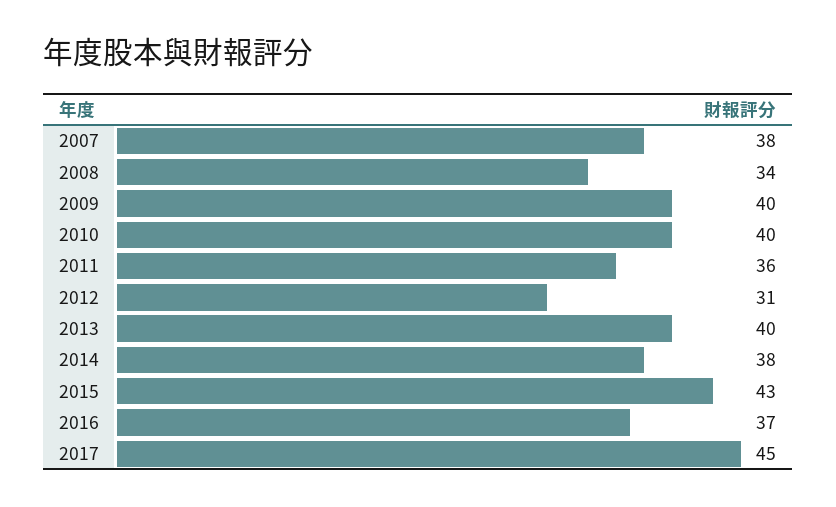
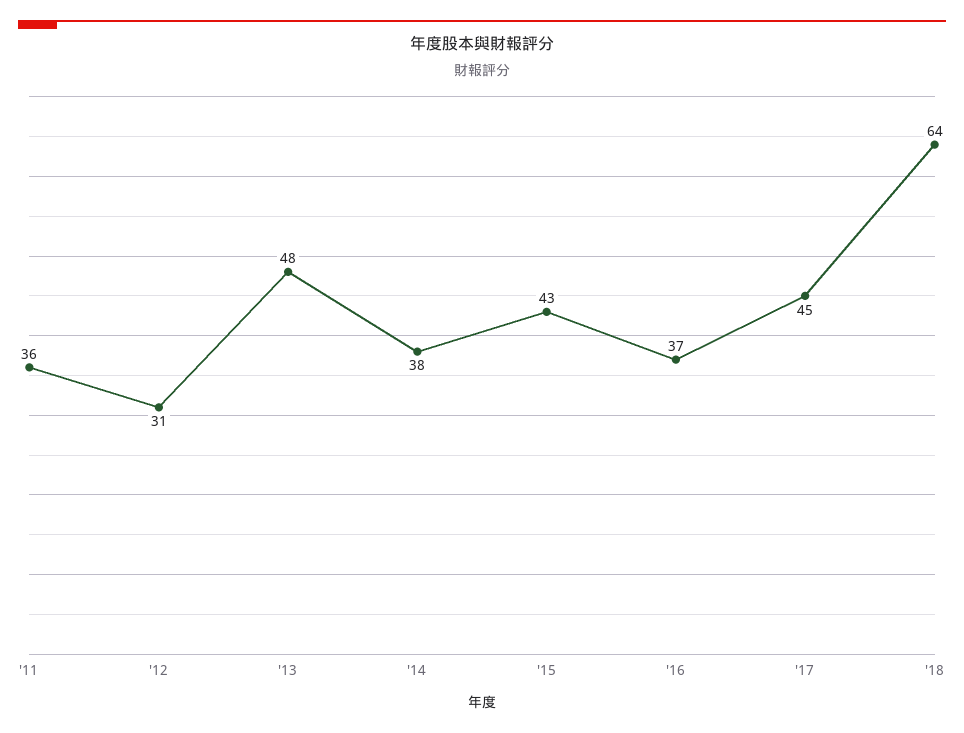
2007: 38 -> none
2008: 34 -> none
2009: 40 -> none
2010: 40 -> none
2013: 40 -> 48
'18: none -> 64

